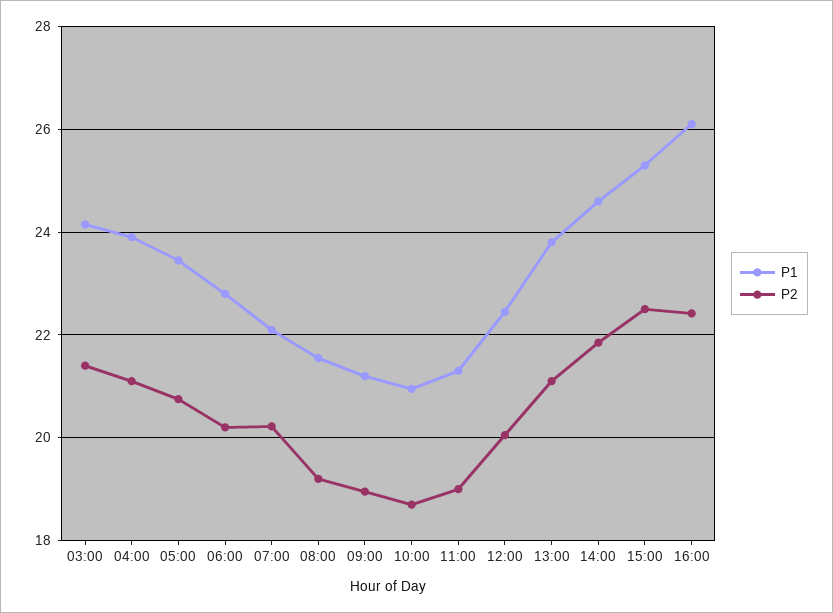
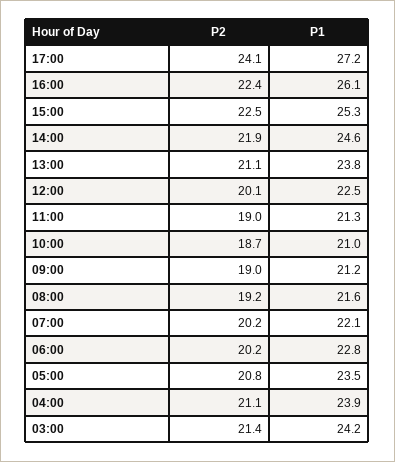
P2, 17:00: none -> 24.1
P1, 17:00: none -> 27.2

